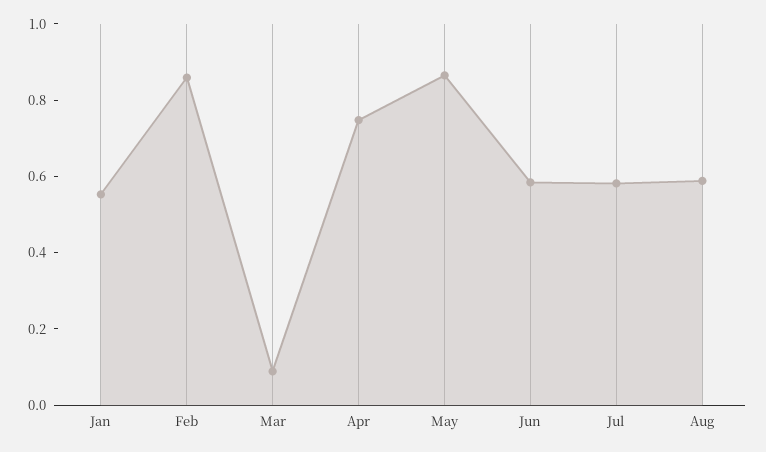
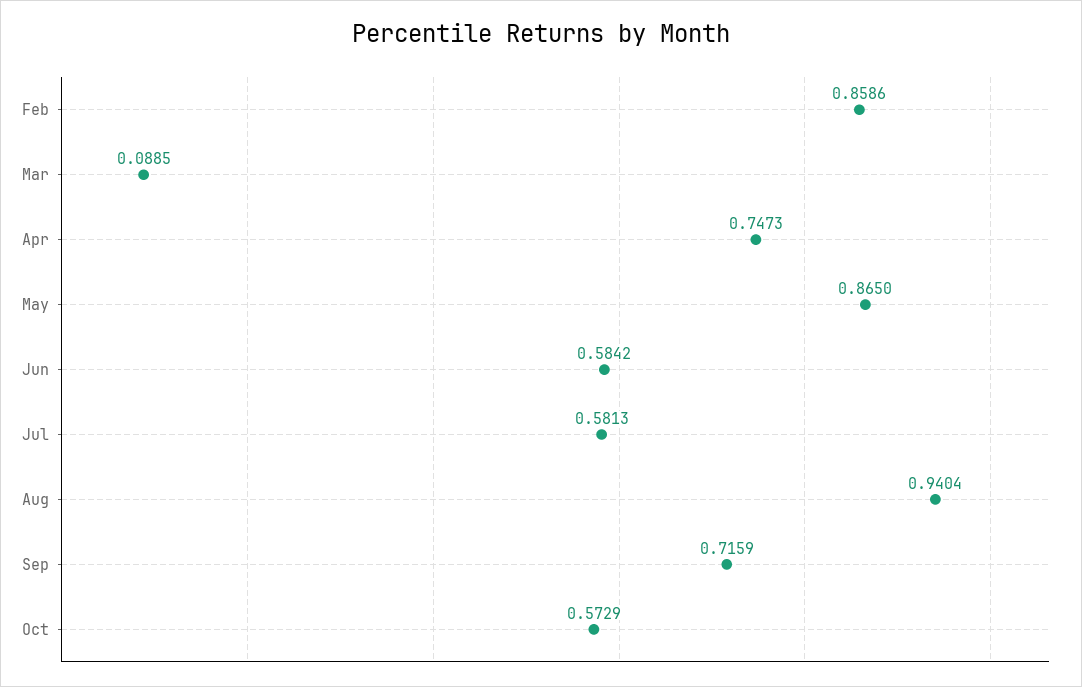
Jan: 0.55 -> none
Aug: 0.6 -> 0.9404
Sep: none -> 0.7159
Oct: none -> 0.5729

